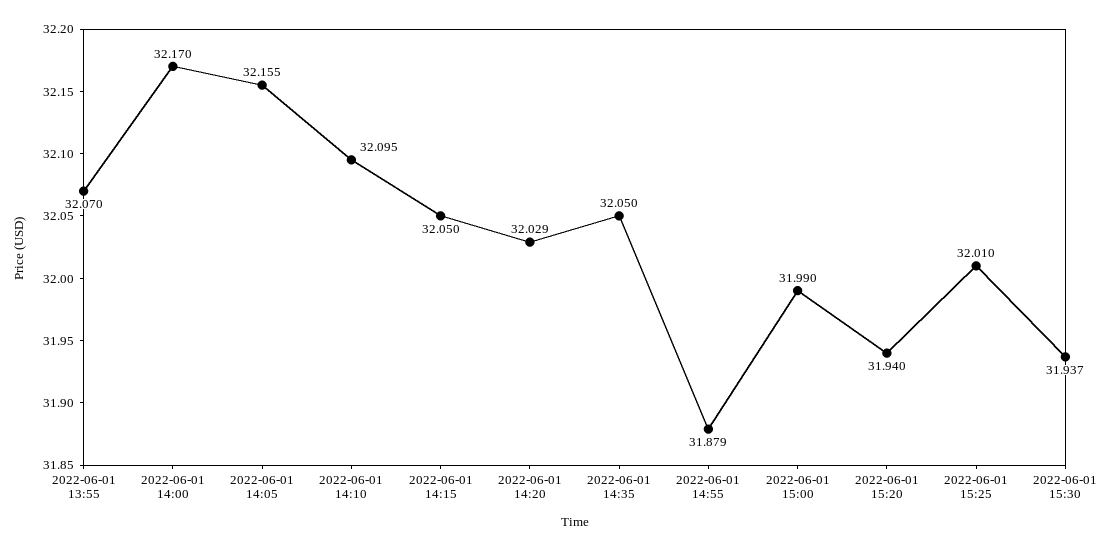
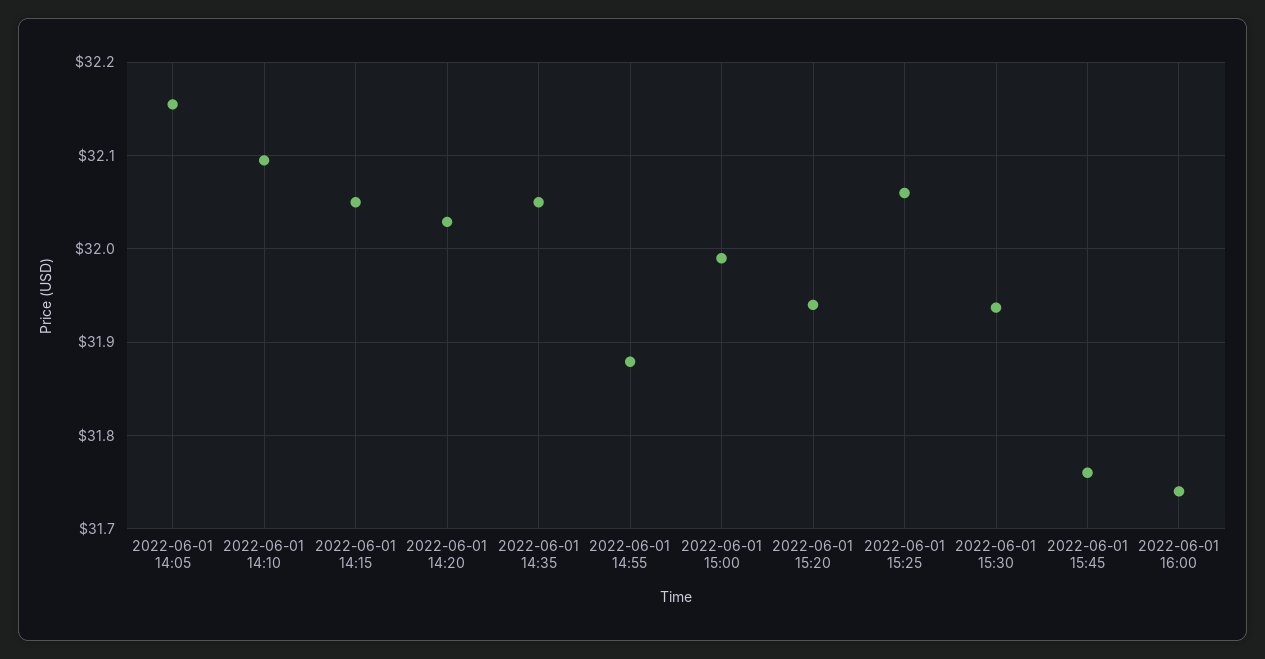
2022-06-01 13:55: 32.07 -> none
2022-06-01 14:00: 32.17 -> none
2022-06-01 15:25: 32.01 -> 32.06
2022-06-01 15:45: none -> 31.76
2022-06-01 16:00: none -> 31.74

